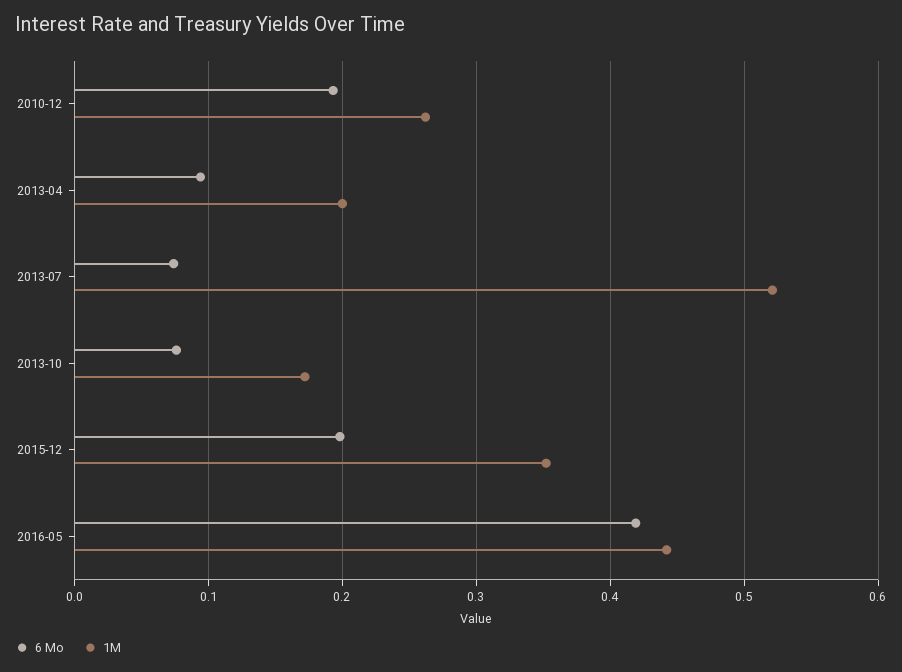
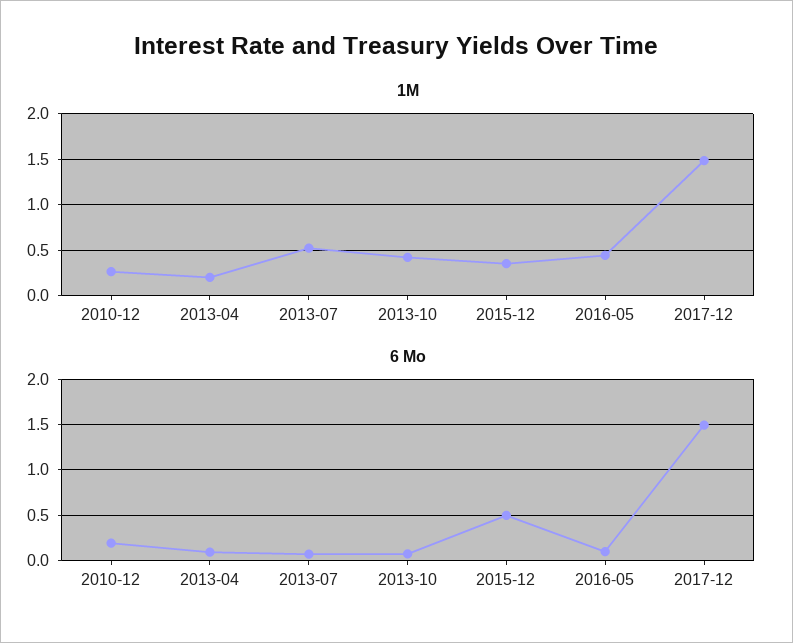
1M, 2013-10: 0.17 -> 0.4
6 Mo, 2015-12: 0.2 -> 0.5
6 Mo, 2016-05: 0.42 -> 0.1
1M, 2017-12: none -> 1.5
6 Mo, 2017-12: none -> 1.5

